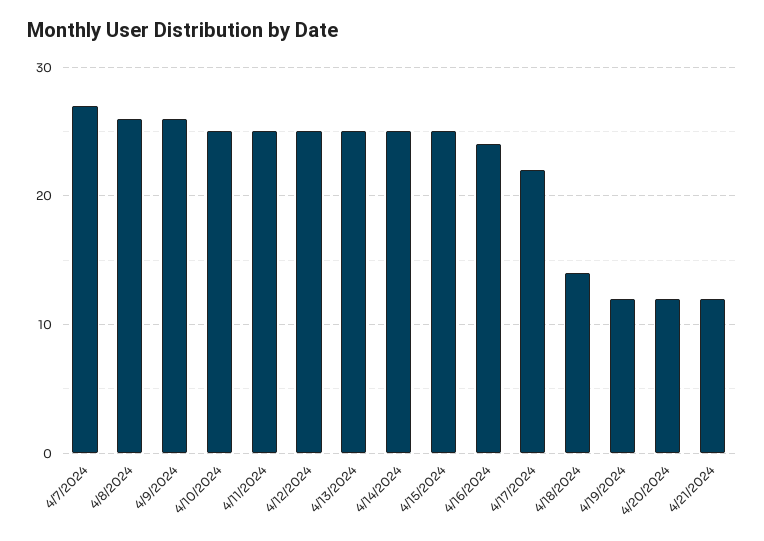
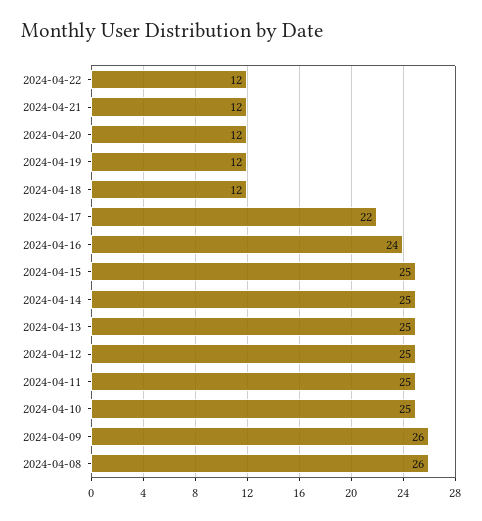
4/7/2024: 27 -> none
4/18/2024: 14 -> 12
2024-04-22: none -> 12

